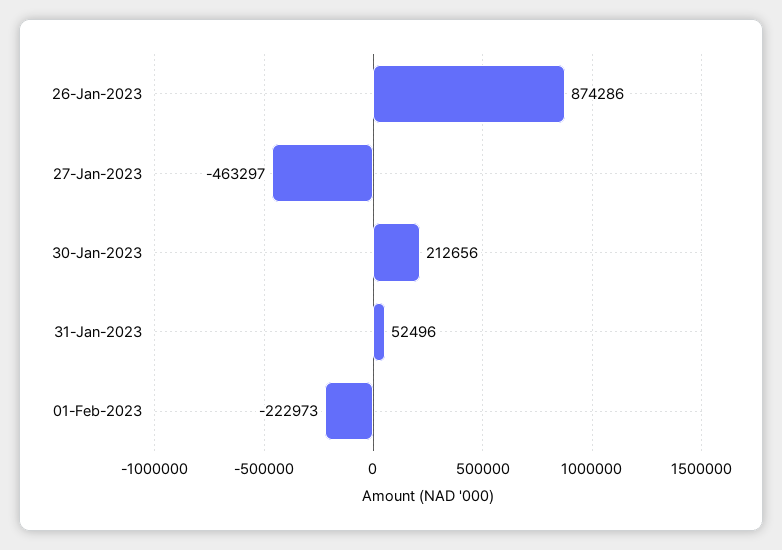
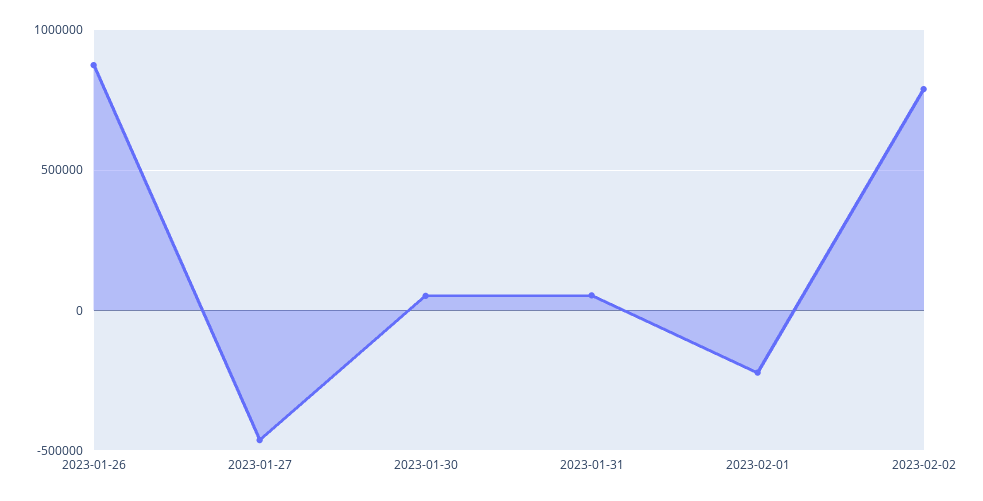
30-Jan-2023: 212656 -> 50000
2023-02-02: none -> 800000

